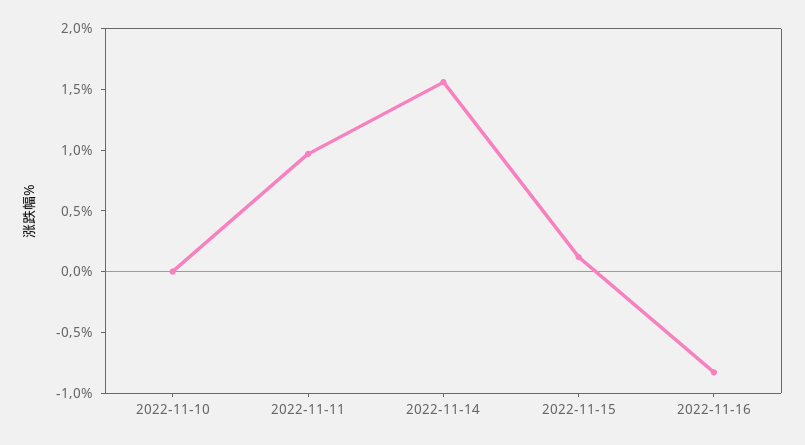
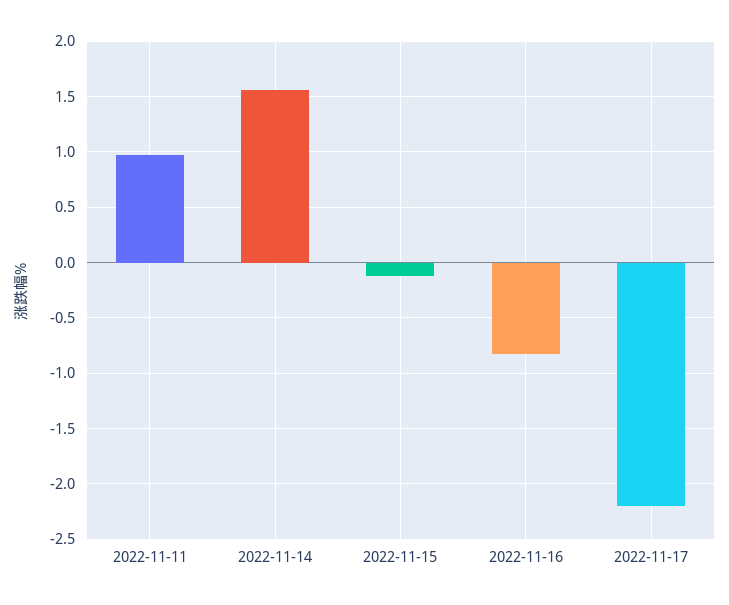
2022-11-10: 0 -> none
2022-11-15: 0.1 -> -0.1
2022-11-17: none -> -2.2

